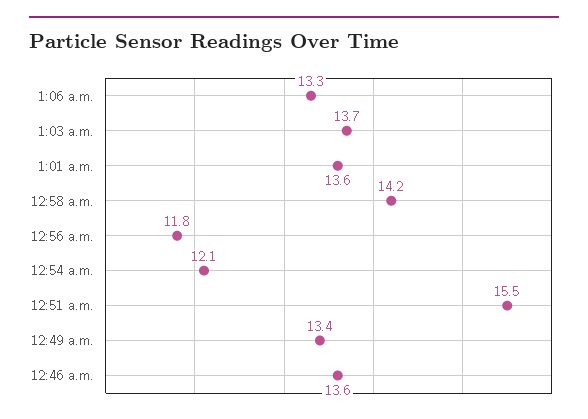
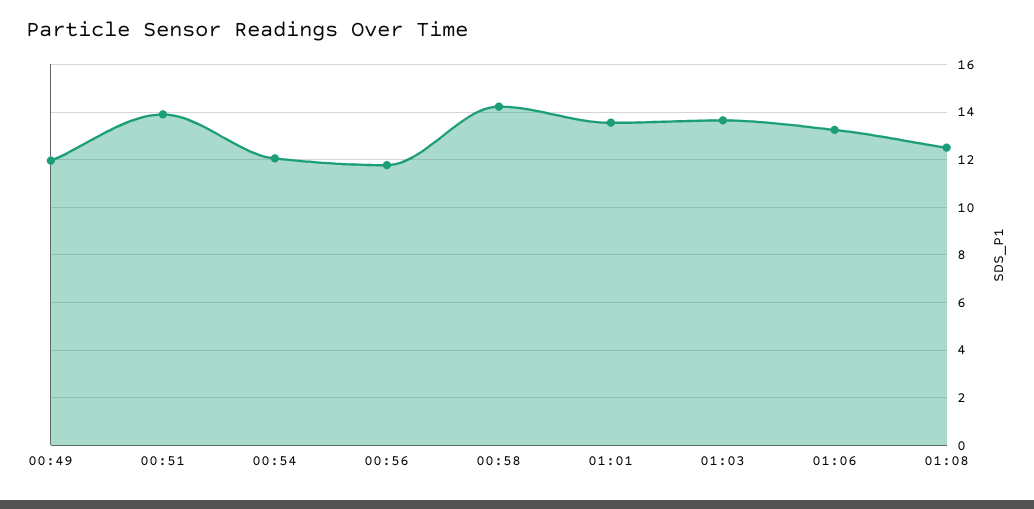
12:51 a.m.: 15.5 -> 14
12:49 a.m.: 13.4 -> 12
12:46 a.m.: 13.6 -> none
01:08: none -> 12.5

